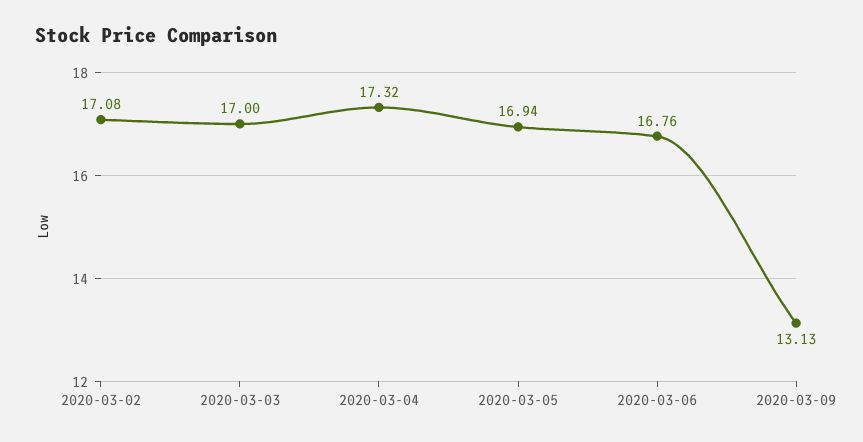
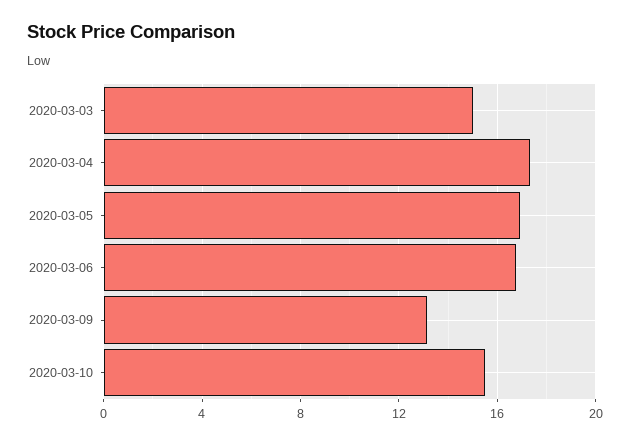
2020-03-02: 17.08 -> none
2020-03-03: 17 -> 15
2020-03-10: none -> 15.5

